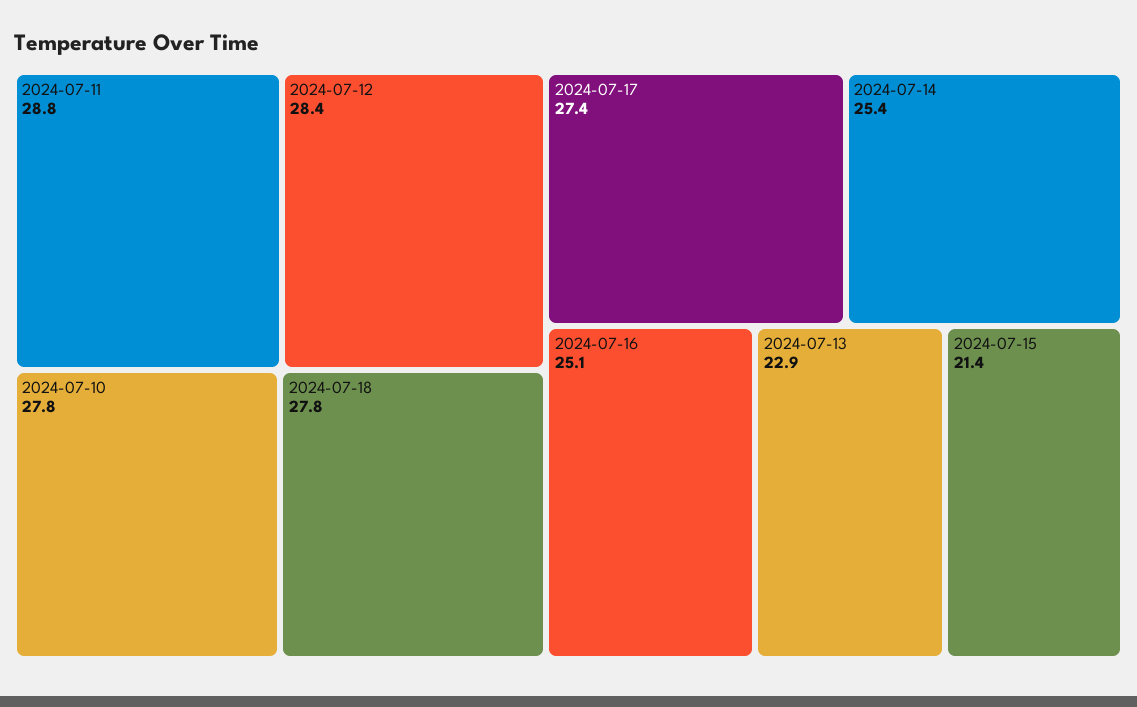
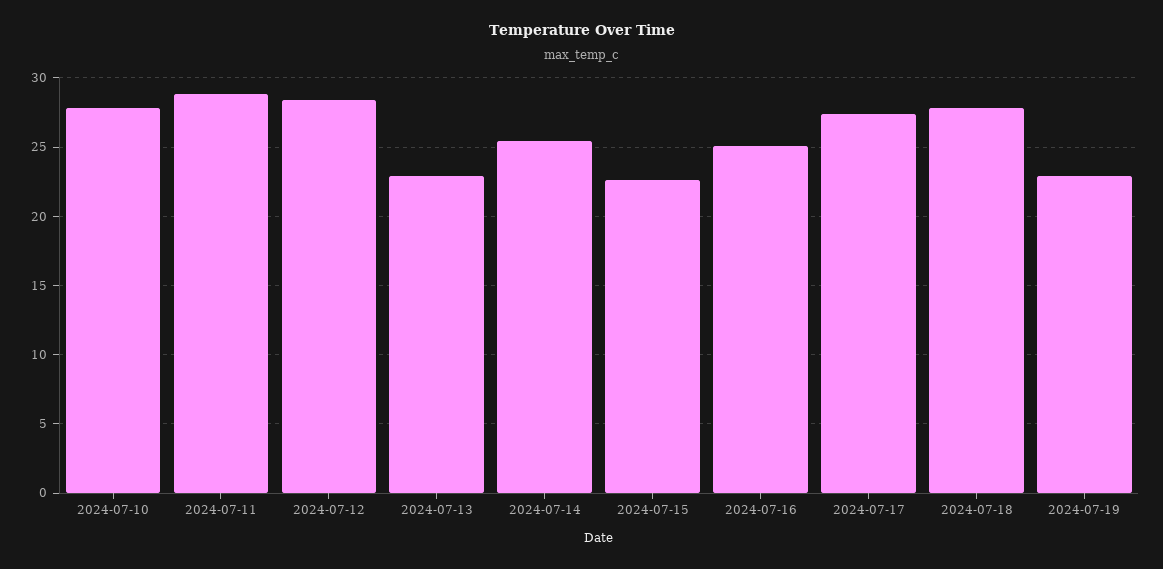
2024-07-15: 21.4 -> 22.5
2024-07-19: none -> 23

